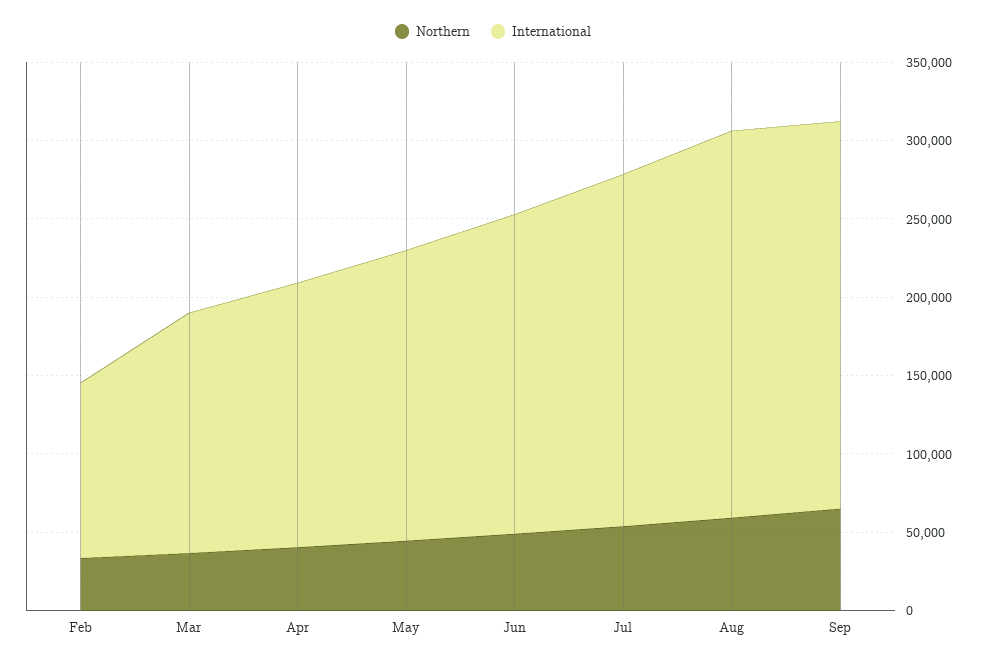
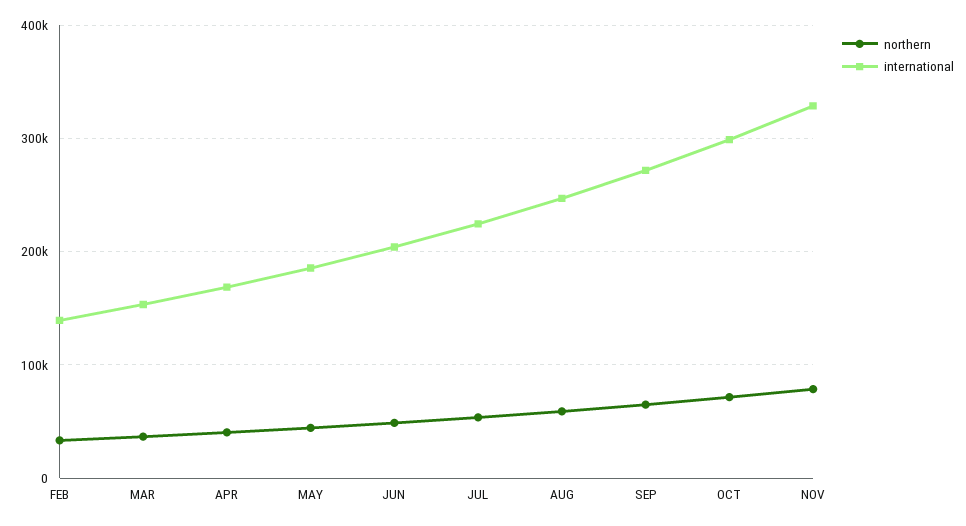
International, Feb: 110000 -> 140000
International, Sep: 250000 -> 270000
Northern, OCT: none -> 70000
International, OCT: none -> 300000
Northern, NOV: none -> 80000
International, NOV: none -> 330000

